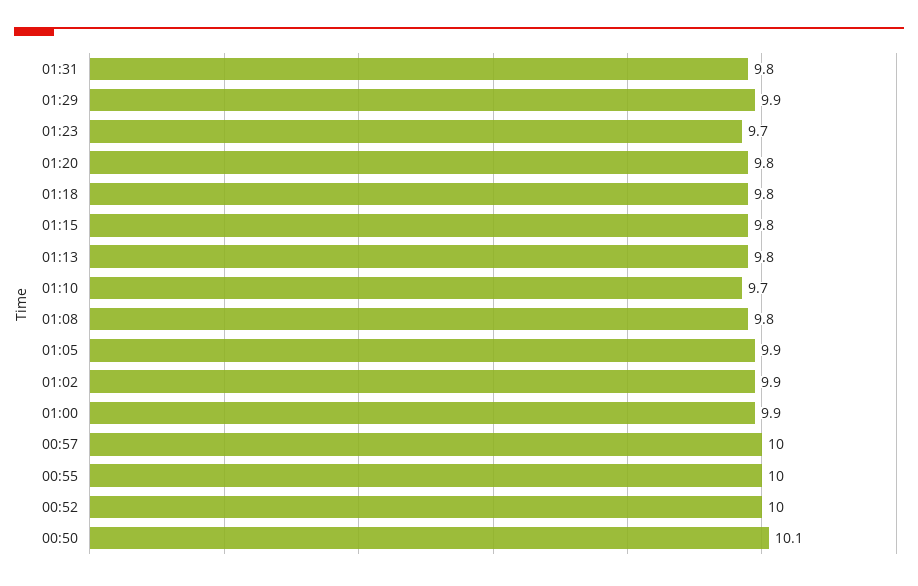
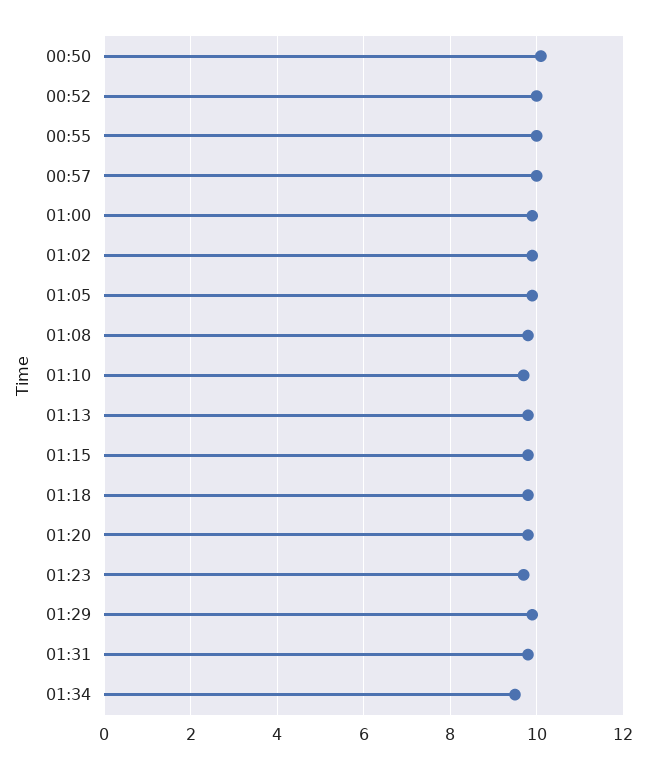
01:34: none -> 9.5

